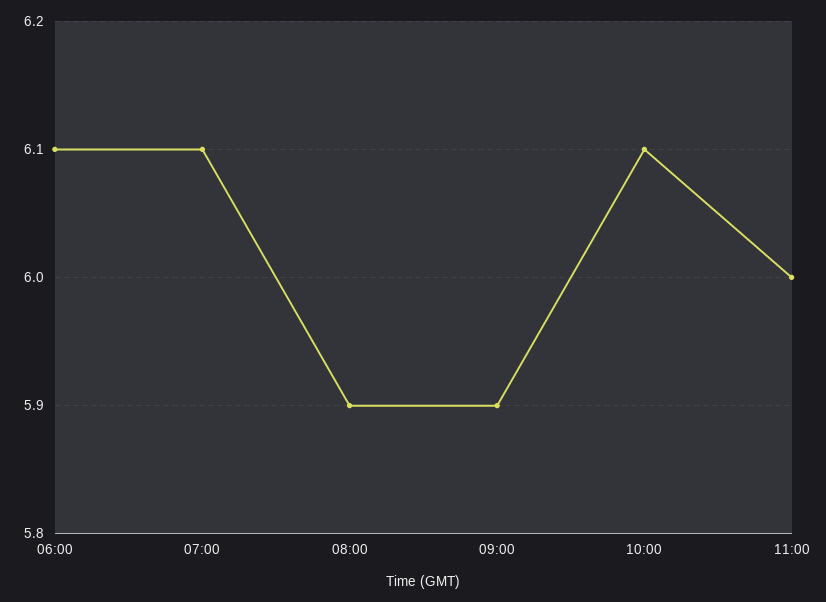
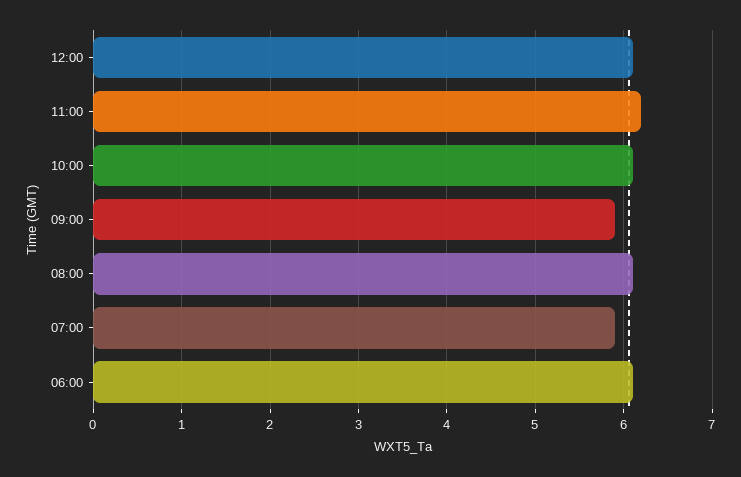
07:00: 6.1 -> 5.9
08:00: 5.9 -> 6.1
11:00: 6 -> 6.2
12:00: none -> 6.1

